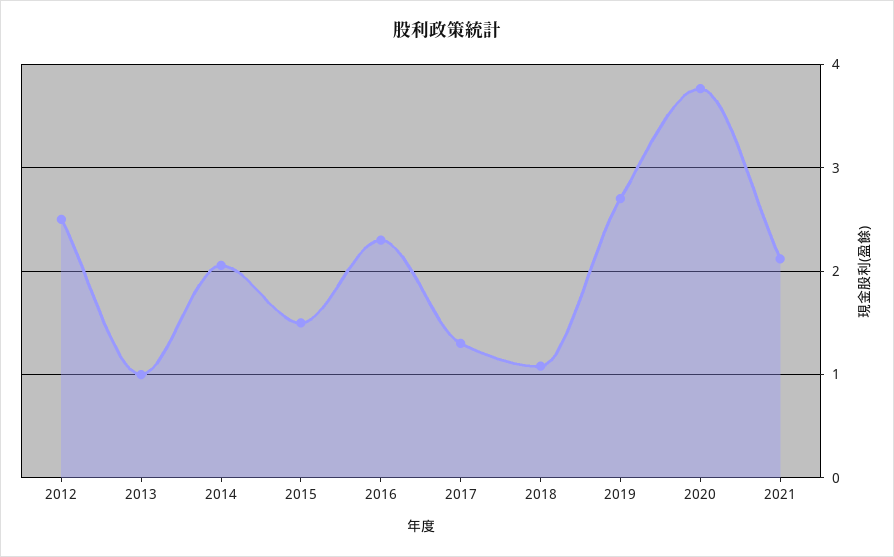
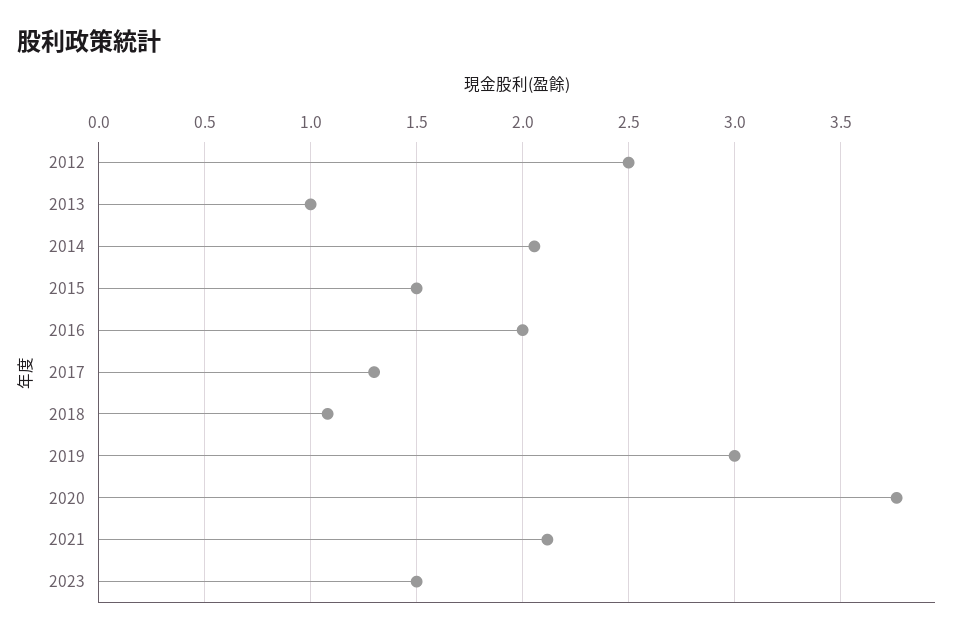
2016: 2.3 -> 2
2019: 2.7 -> 3
2023: none -> 1.5

